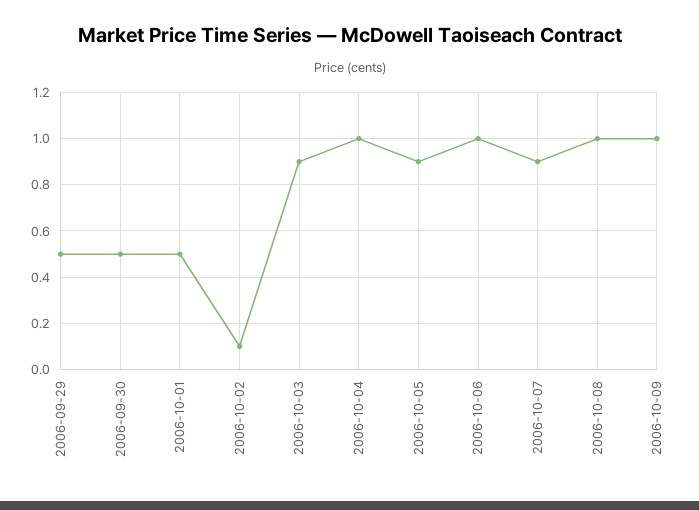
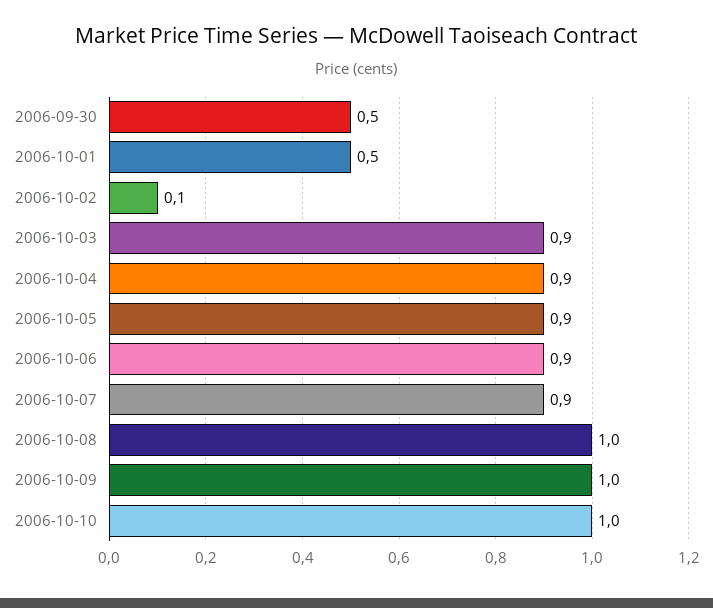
2006-09-29: 0.5 -> none
2006-10-04: 1 -> 0.9
2006-10-06: 1 -> 0.9
2006-10-10: none -> 1

